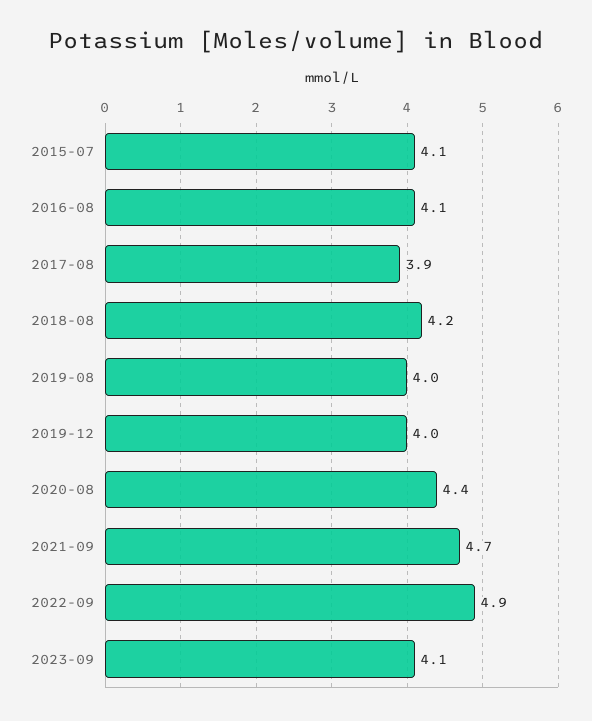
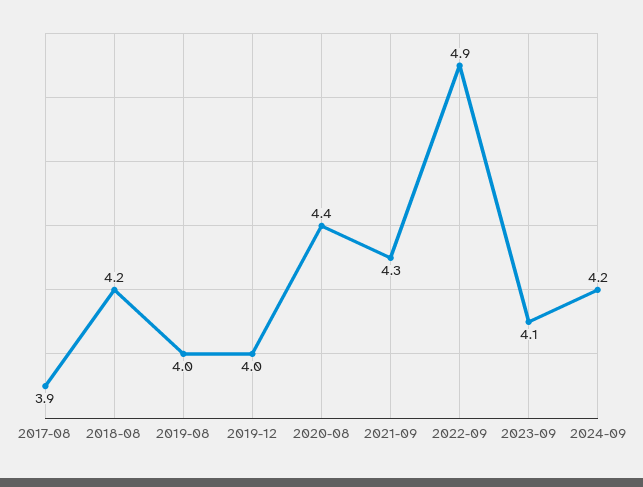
2015-07: 4.1 -> none
2016-08: 4.1 -> none
2021-09: 4.7 -> 4.3
2024-09: none -> 4.2

